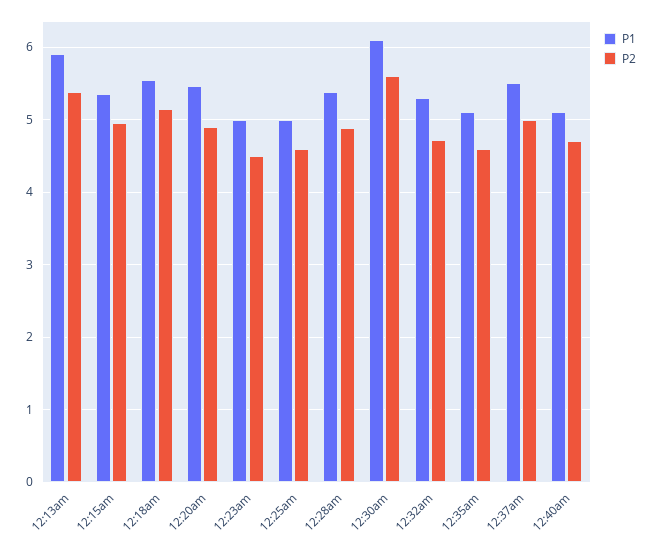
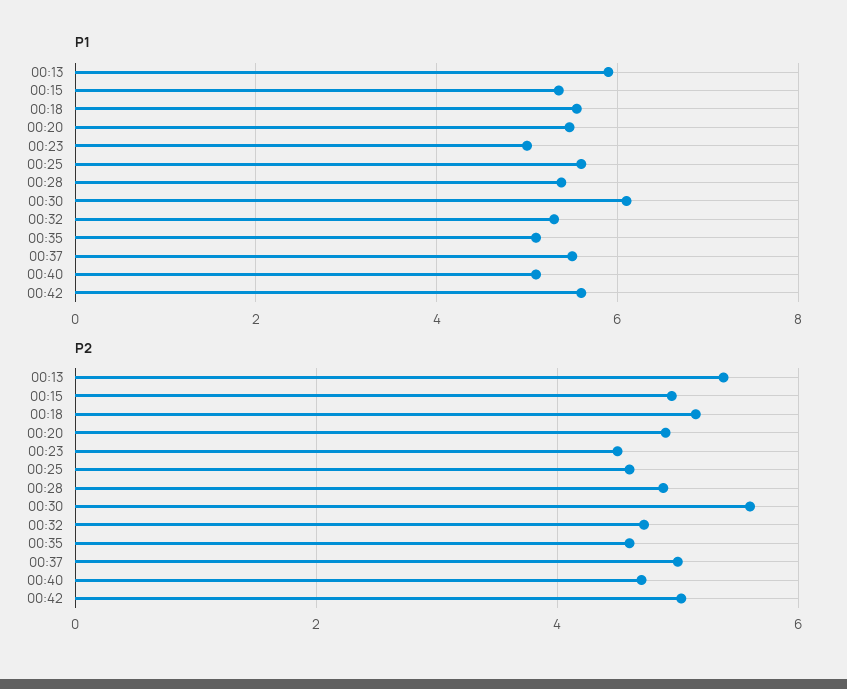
P1, 12:25am: 5 -> 5.6
P1, 00:42: none -> 5.6
P2, 00:42: none -> 5

